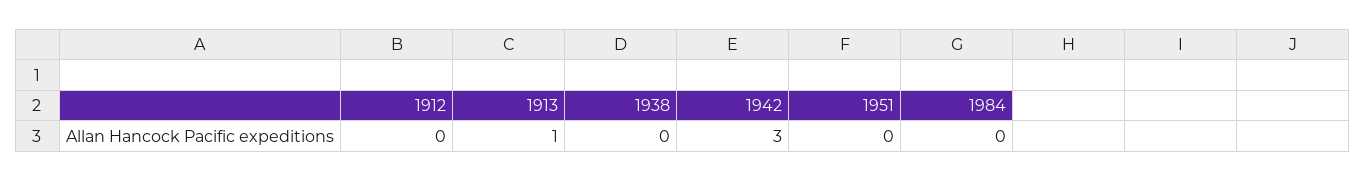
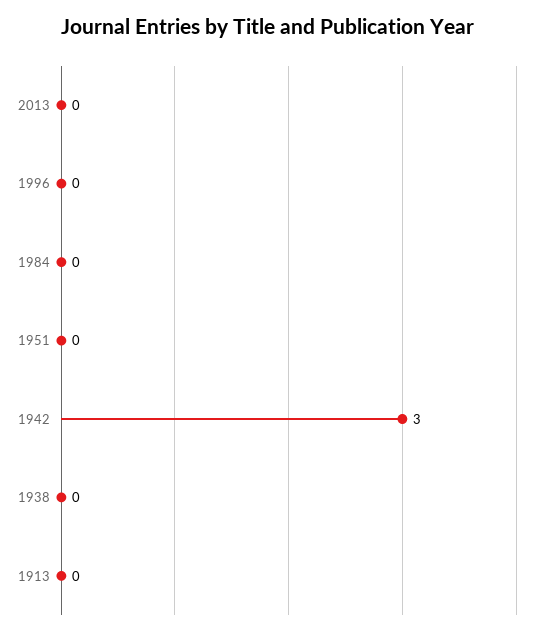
1912: 0 -> none
1913: 1 -> 0
2013: none -> 0
1996: none -> 0

